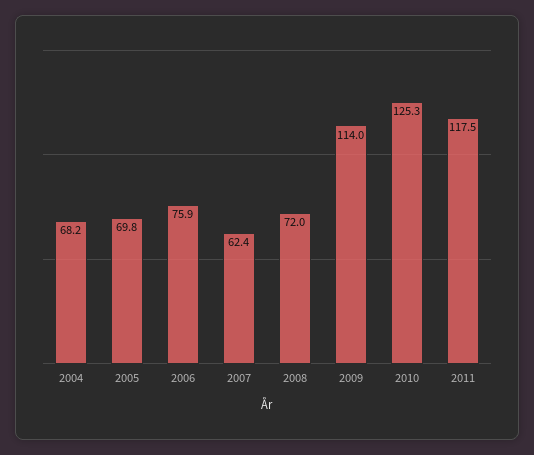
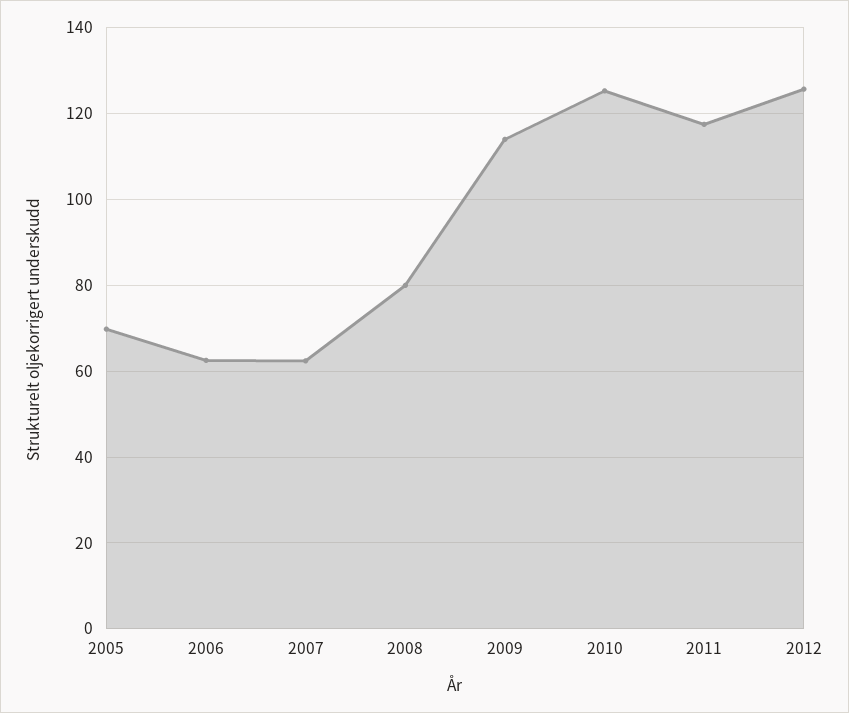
2004: 68.2 -> none
2006: 75.9 -> 62
2008: 72 -> 80
2012: none -> 126

